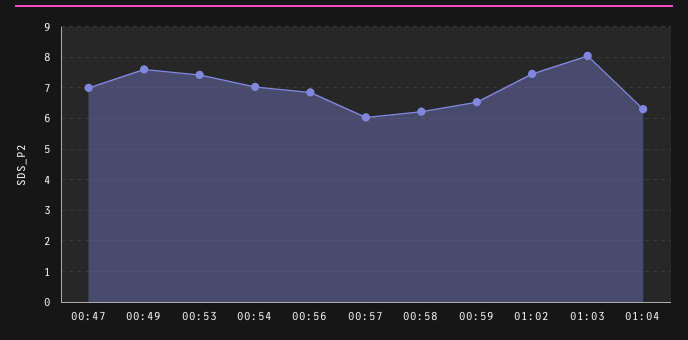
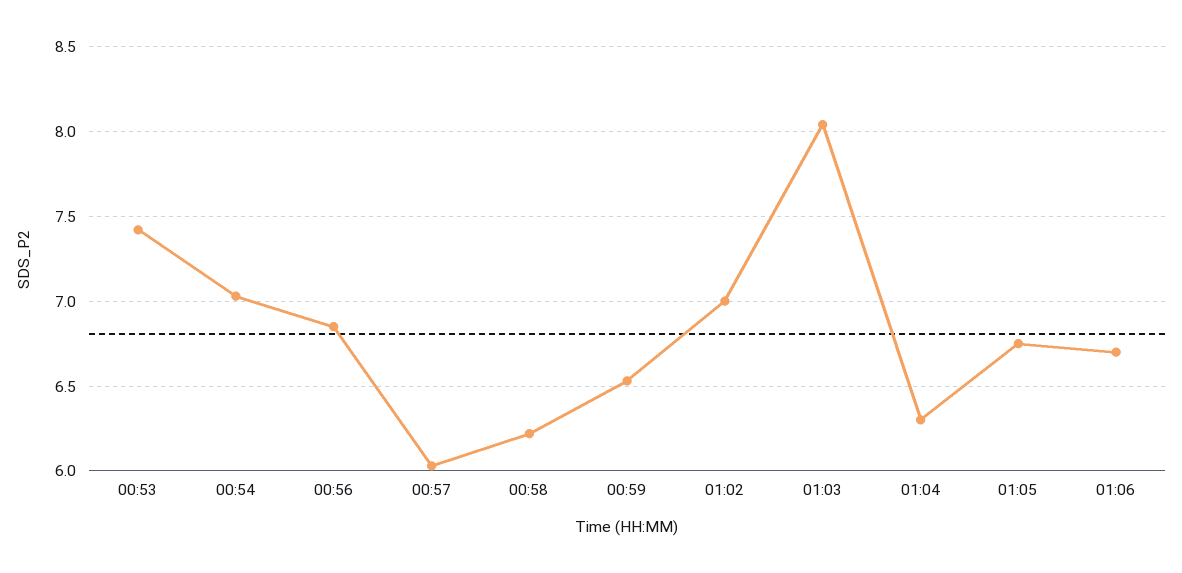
00:47: 7 -> none
00:49: 7.6 -> none
01:02: 7.4 -> 7
01:05: none -> 6.75
01:06: none -> 6.7

